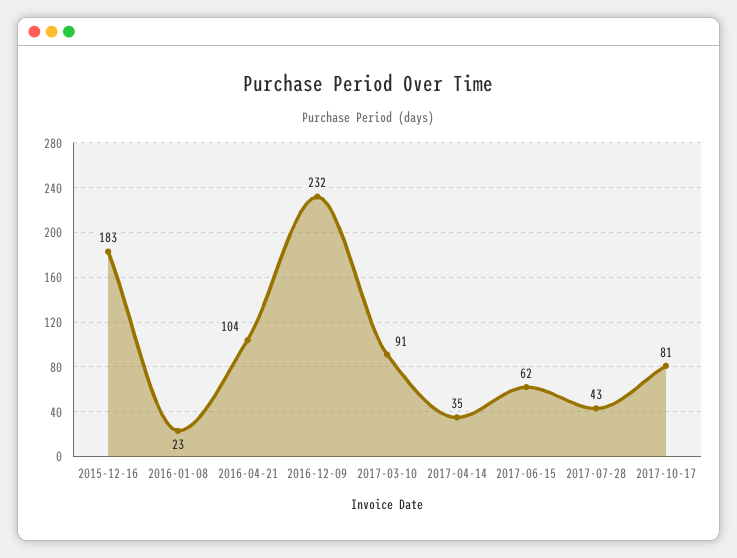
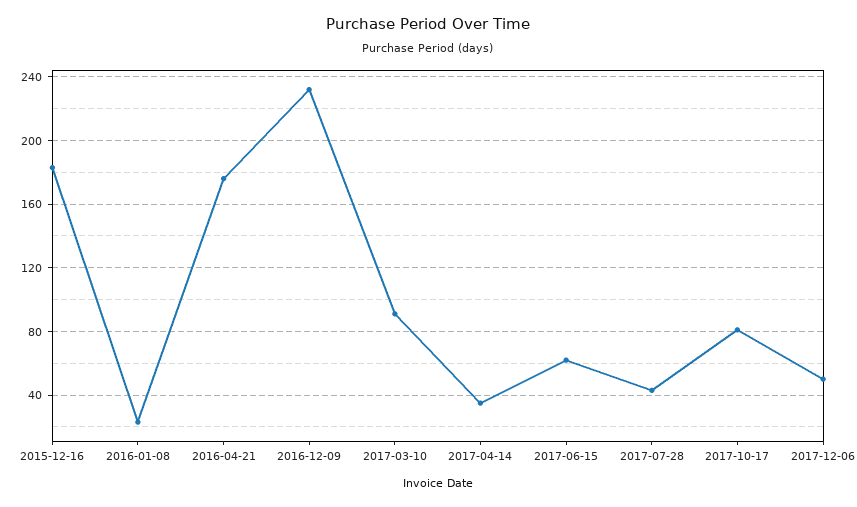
2016-04-21: 104 -> 175
2017-12-06: none -> 50

